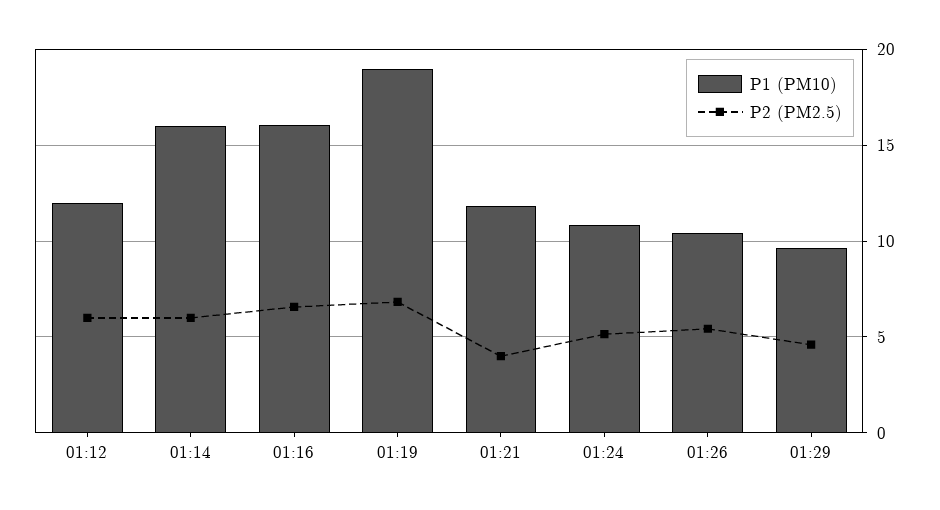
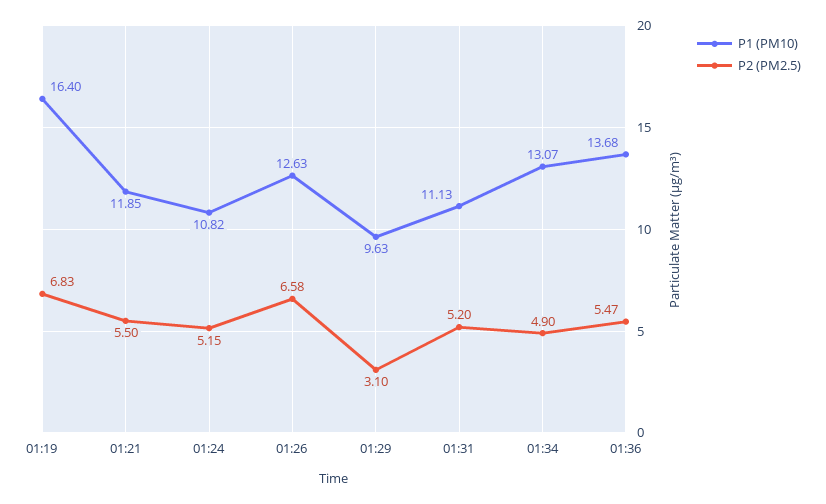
P1 (PM10), 01:12: 12 -> none
P2 (PM2.5), 01:12: 6 -> none
P1 (PM10), 01:14: 16 -> none
P2 (PM2.5), 01:14: 6 -> none
P1 (PM10), 01:16: 16 -> none
P2 (PM2.5), 01:16: 6.5 -> none
P1 (PM10), 01:19: 19 -> 16.4
P2 (PM2.5), 01:21: 4 -> 5.5
P1 (PM10), 01:26: 10.5 -> 12.63
P2 (PM2.5), 01:26: 5.5 -> 6.58
P2 (PM2.5), 01:29: 4.5 -> 3.1
P1 (PM10), 01:31: none -> 11.13
P2 (PM2.5), 01:31: none -> 5.2
P1 (PM10), 01:34: none -> 13.07
P2 (PM2.5), 01:34: none -> 4.9
P1 (PM10), 01:36: none -> 13.68
P2 (PM2.5), 01:36: none -> 5.47

